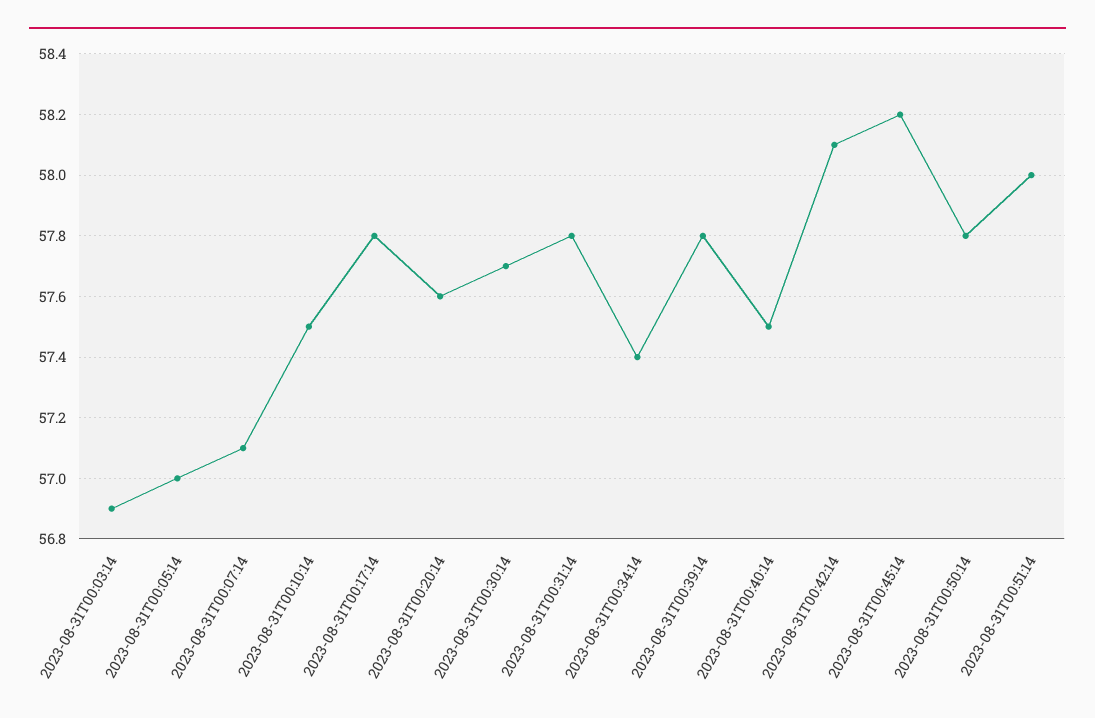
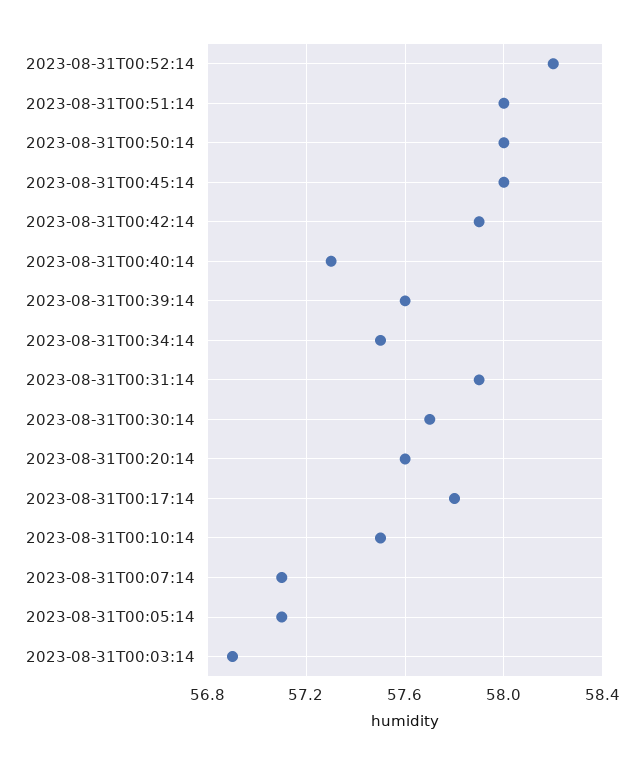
2023-08-31T00:05:14: 57 -> 57.1
2023-08-31T00:31:14: 57.8 -> 57.9
2023-08-31T00:34:14: 57.4 -> 57.5
2023-08-31T00:39:14: 57.8 -> 57.6
2023-08-31T00:40:14: 57.5 -> 57.3
2023-08-31T00:42:14: 58.1 -> 57.9
2023-08-31T00:45:14: 58.2 -> 58
2023-08-31T00:50:14: 57.8 -> 58
2023-08-31T00:52:14: none -> 58.2

